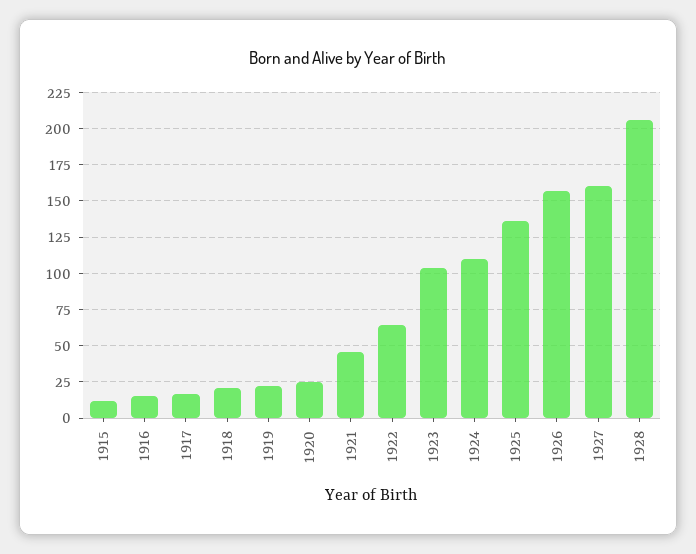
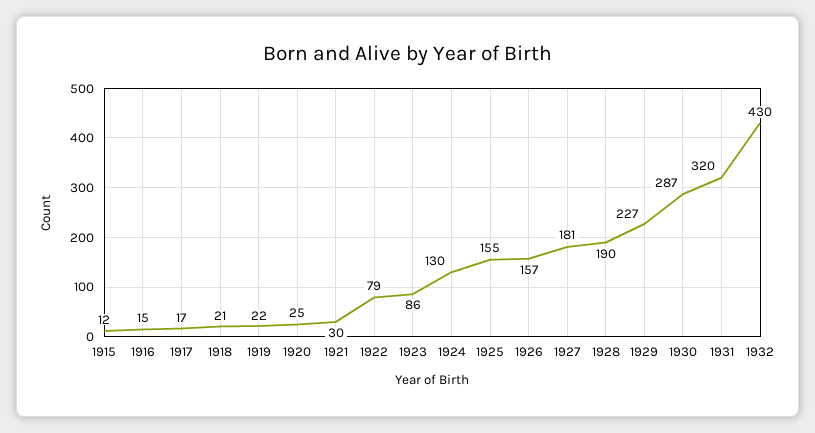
1921: 45 -> 30
1922: 65 -> 79
1923: 105 -> 86
1924: 110 -> 130
1925: 135 -> 155
1927: 160 -> 181
1928: 205 -> 190
1929: none -> 227
1930: none -> 287
1931: none -> 320
1932: none -> 430

